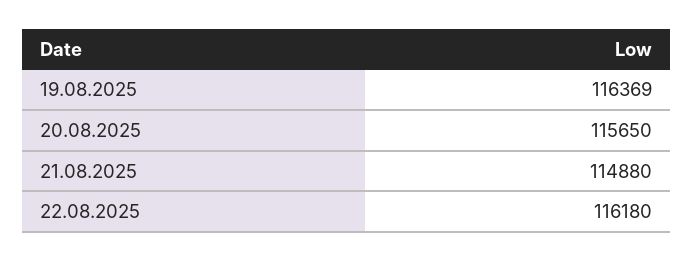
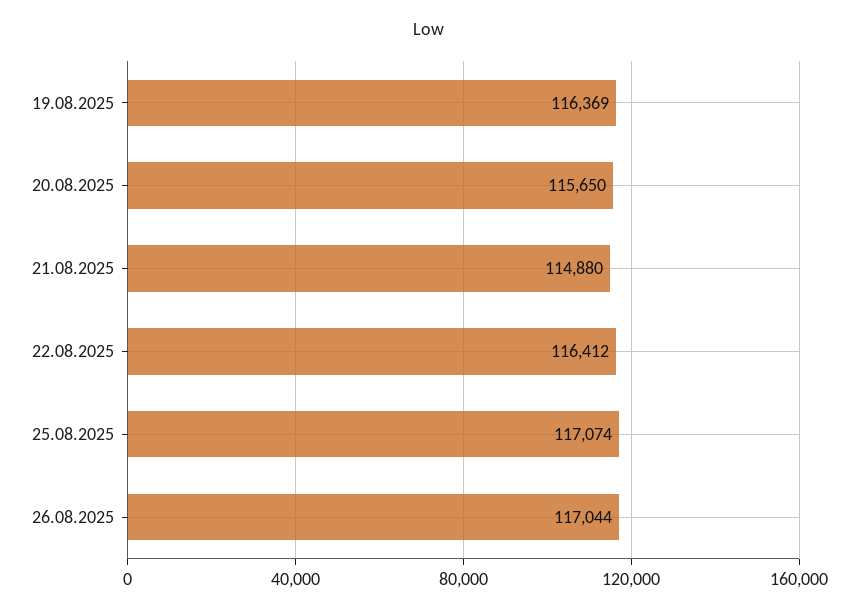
22.08.2025: 116180 -> 116412
25.08.2025: none -> 117074
26.08.2025: none -> 117044

